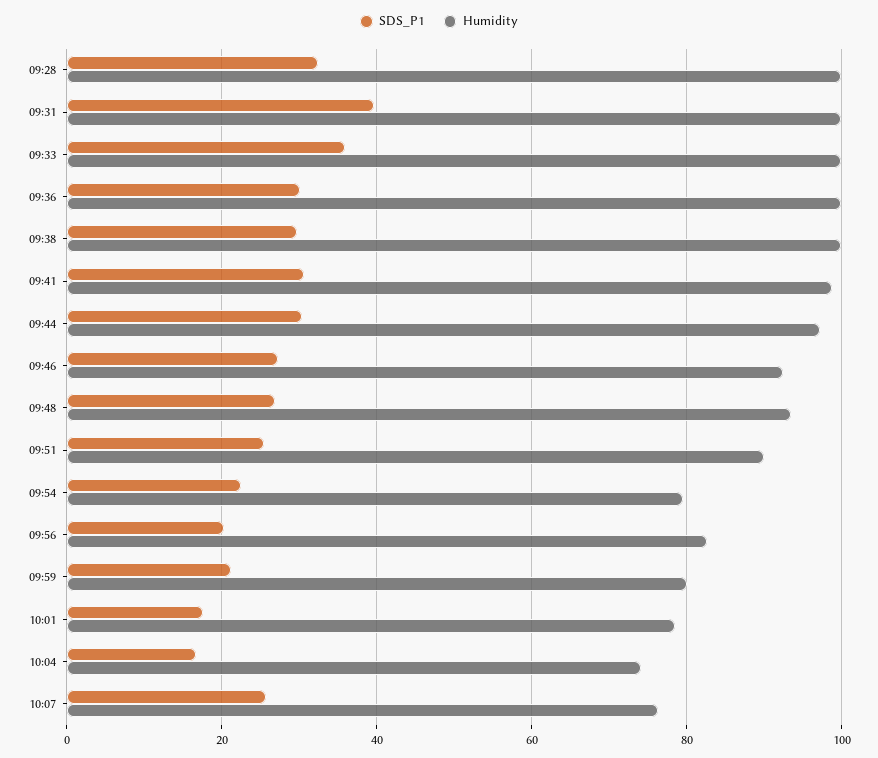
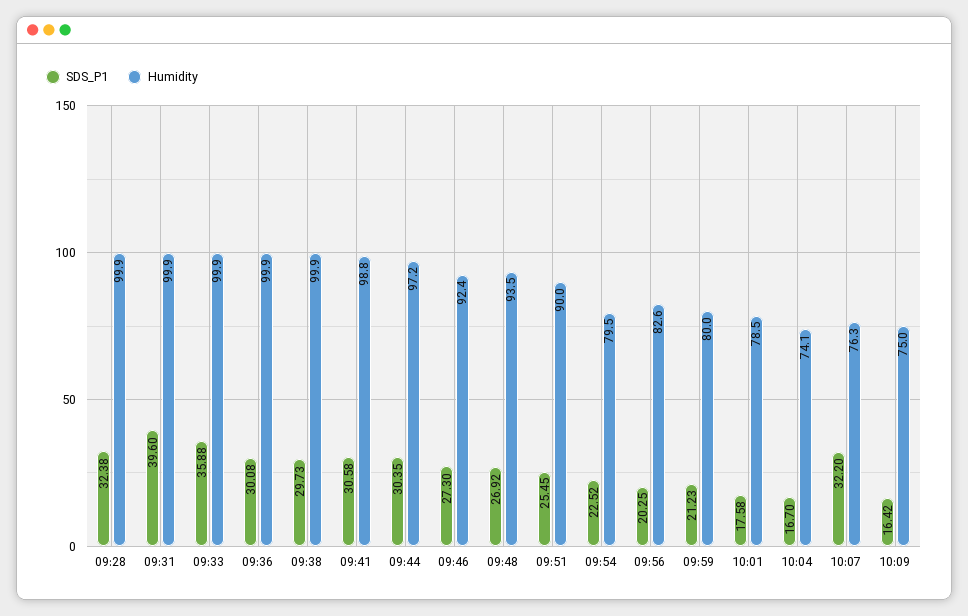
SDS_P1, 10:07: 26 -> 32.2
SDS_P1, 10:09: none -> 16.42
Humidity, 10:09: none -> 75

